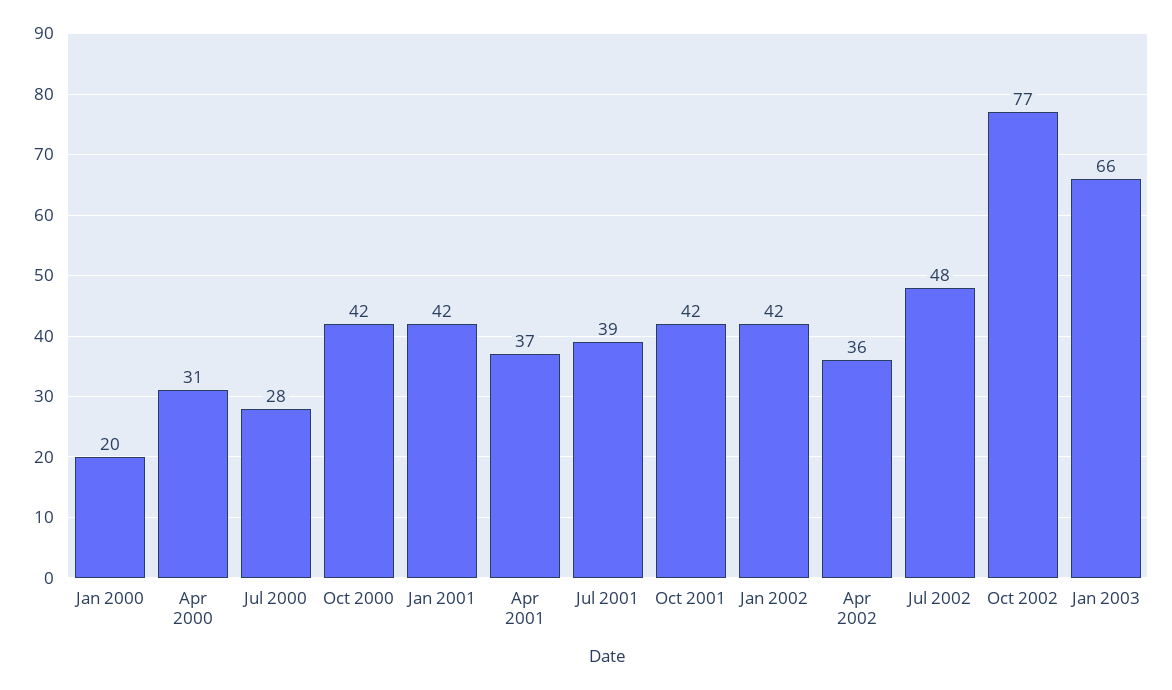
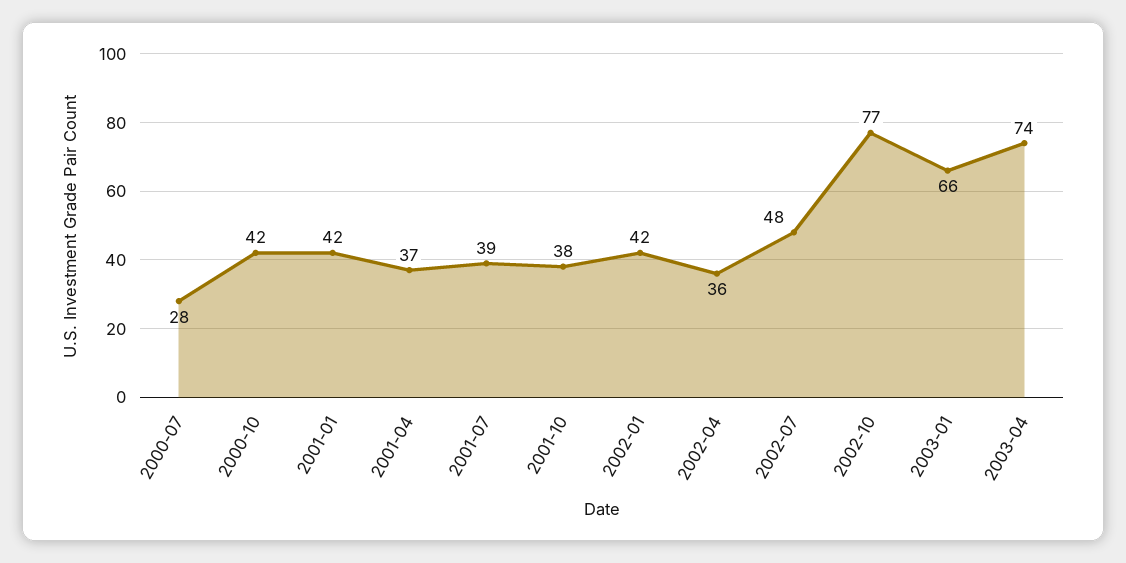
Jan 2000: 20 -> none
Apr 2000: 31 -> none
Oct 2001: 42 -> 38
2003-04: none -> 74

